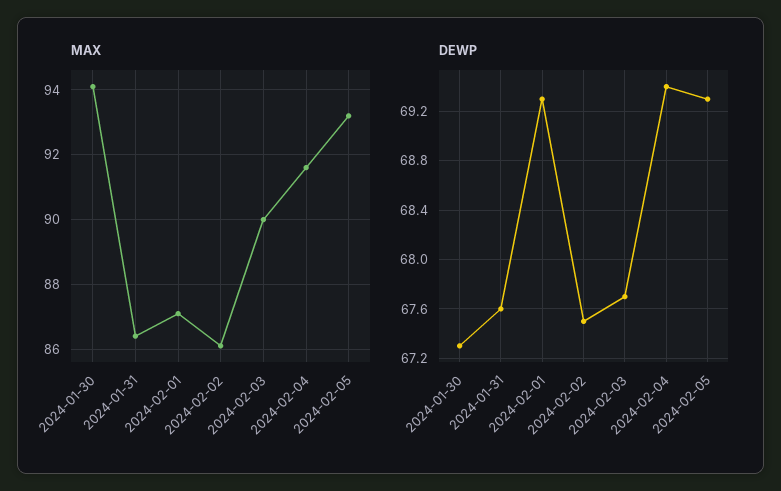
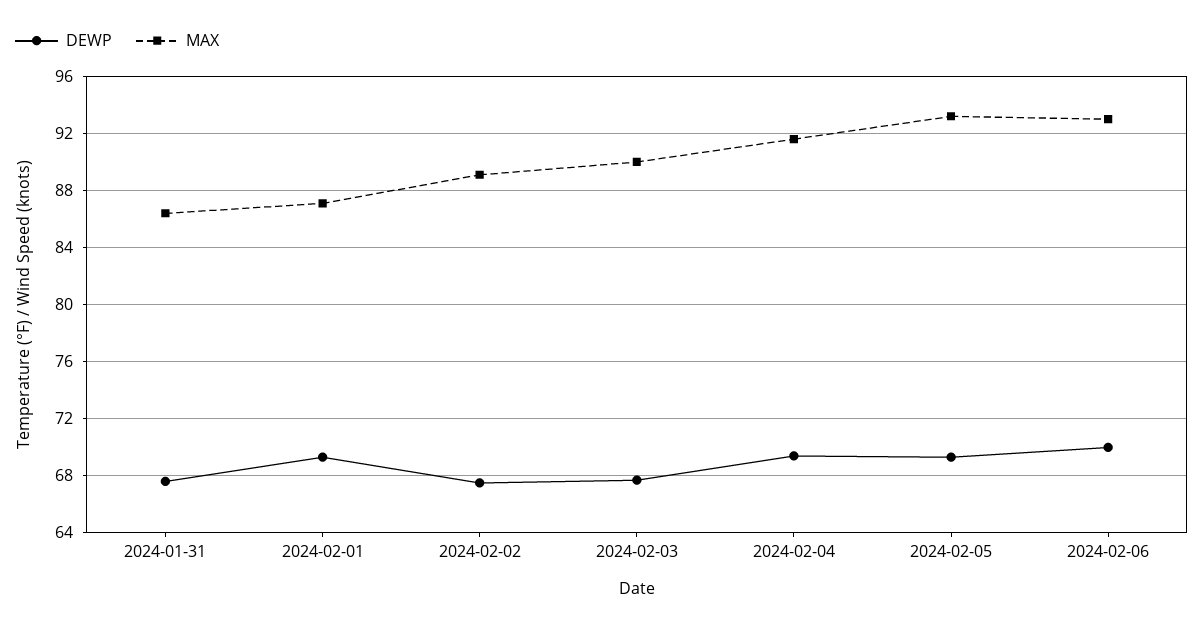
MAX, 2024-01-30: 94 -> none
MAX, 2024-02-02: 86 -> 89
DEWP, 2024-01-30: 67.3 -> none
DEWP, 2024-02-06: none -> 70
MAX, 2024-02-06: none -> 93

